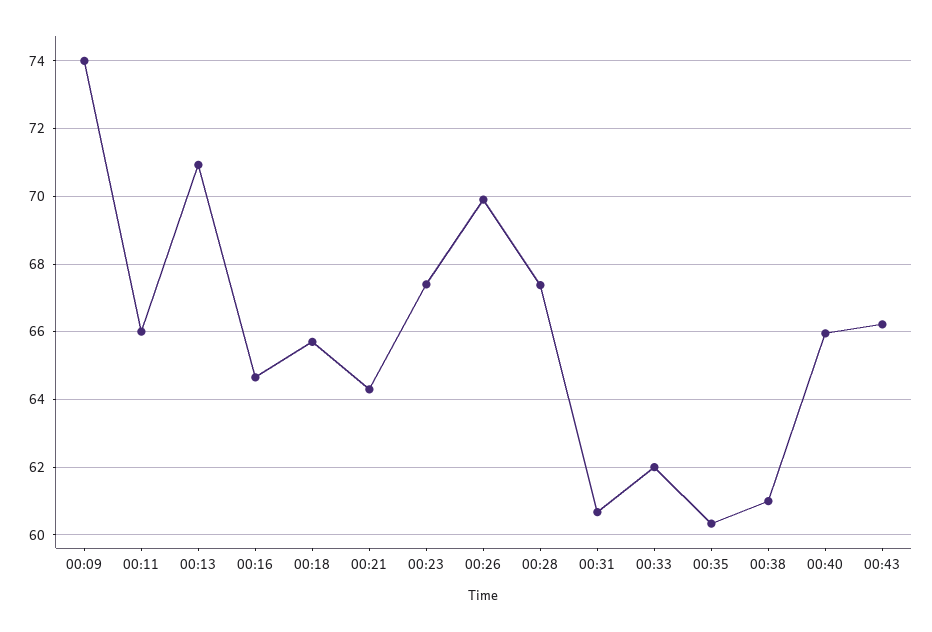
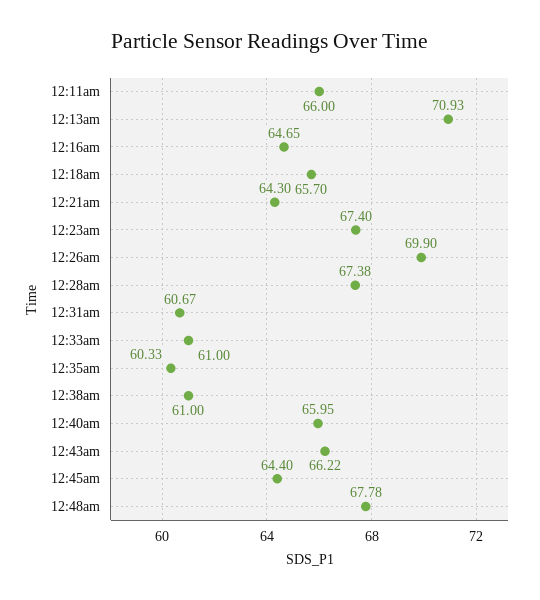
00:09: 74 -> none
00:33: 62 -> 61
12:45am: none -> 64.4
12:48am: none -> 67.78

